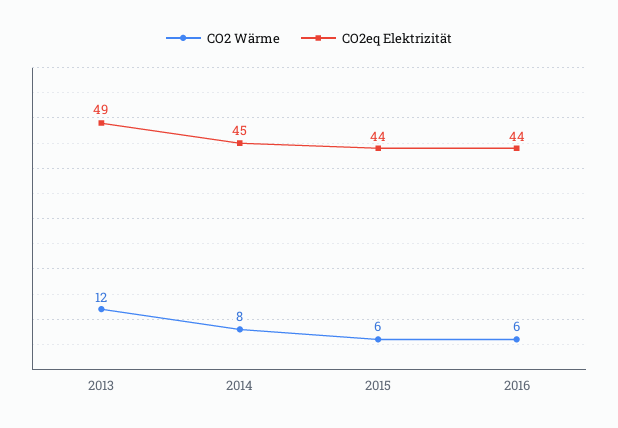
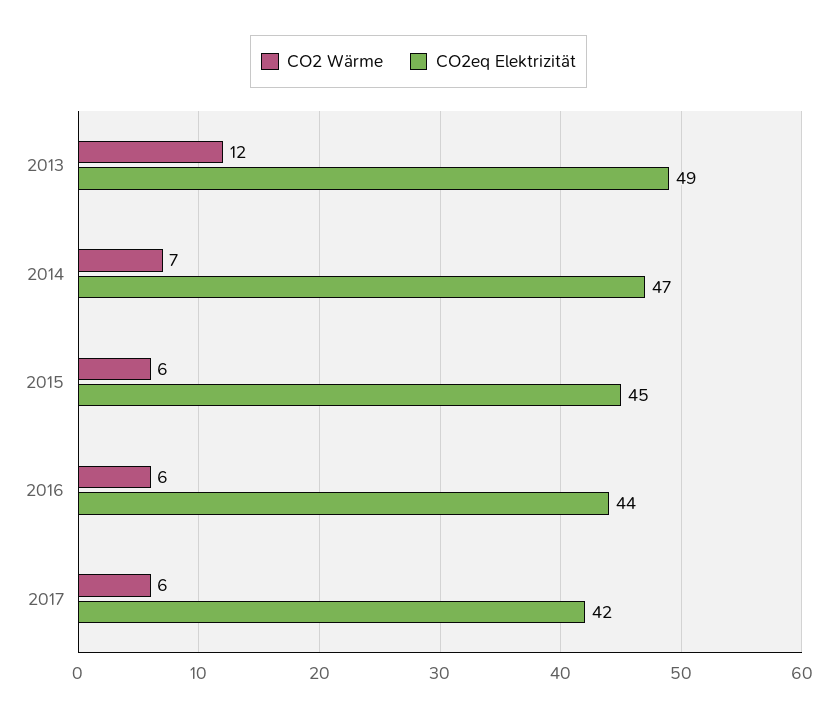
CO2 Wärme, 2014: 8 -> 7
CO2eq Elektrizität, 2014: 45 -> 47
CO2eq Elektrizität, 2015: 44 -> 45
CO2 Wärme, 2017: none -> 6
CO2eq Elektrizität, 2017: none -> 42

